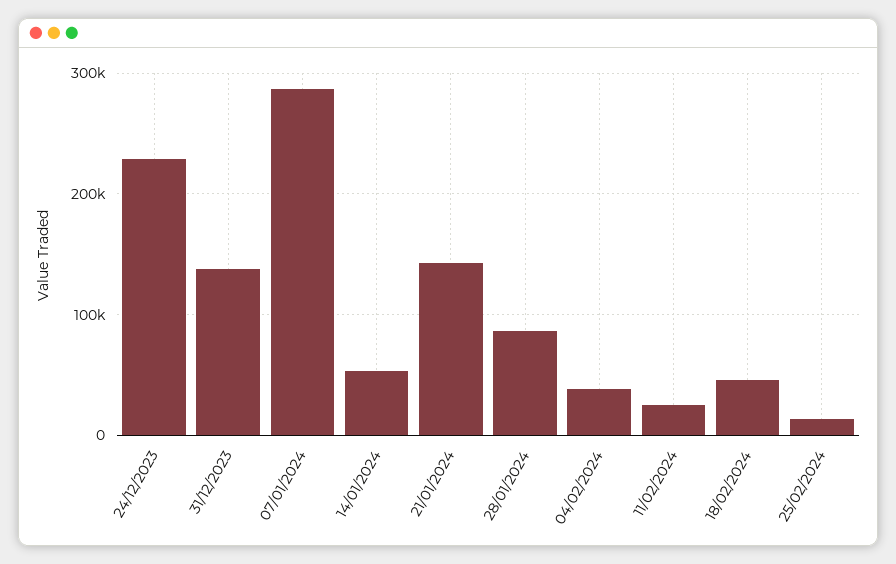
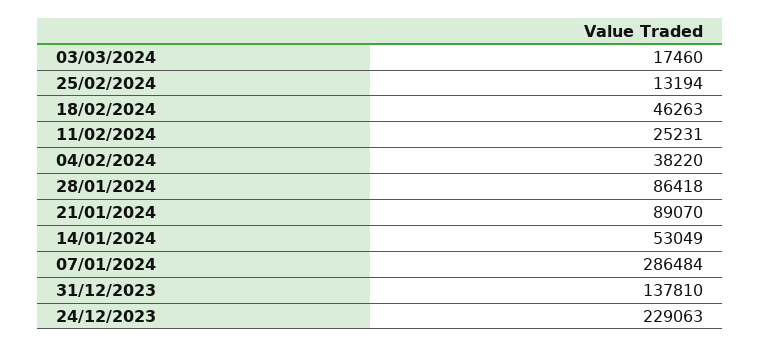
21/01/2024: 140000 -> 89070
03/03/2024: none -> 17460

